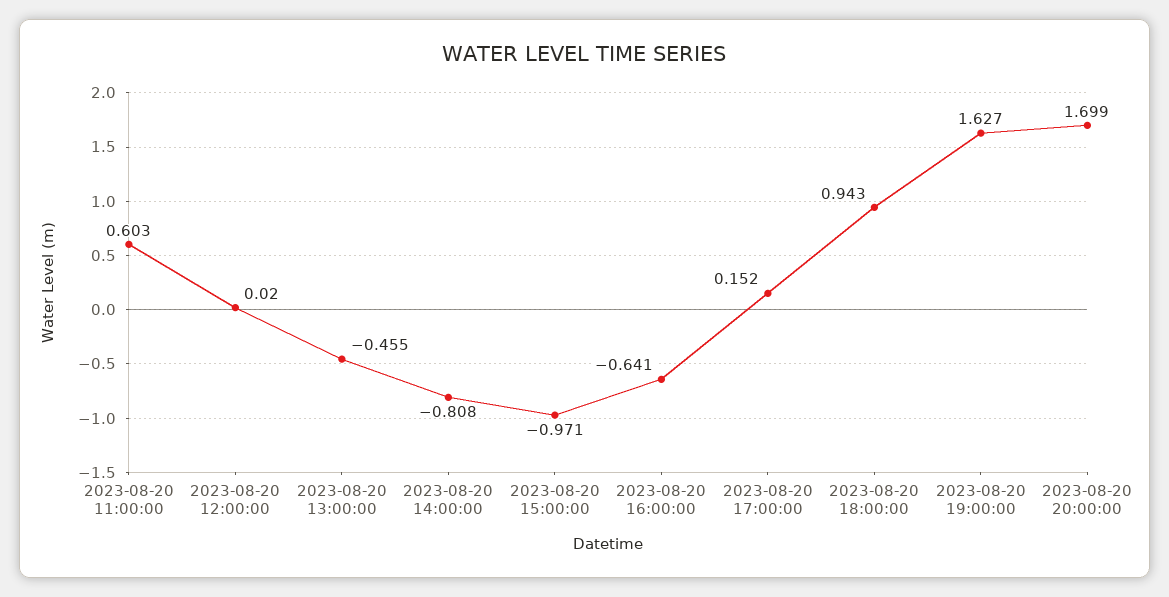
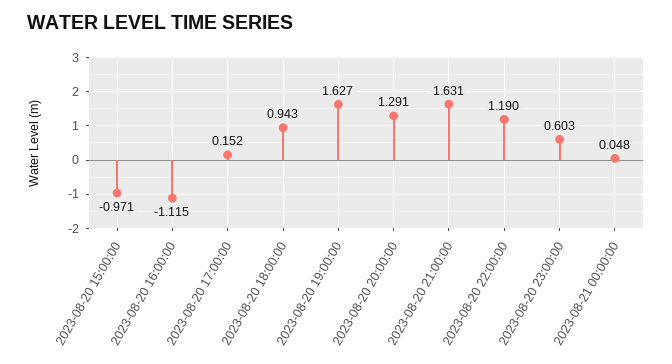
2023-08-20 11:00:00: 0.603 -> none
2023-08-20 12:00:00: 0.02 -> none
2023-08-20 13:00:00: -0.455 -> none
2023-08-20 14:00:00: -0.808 -> none
2023-08-20 16:00:00: -0.641 -> -1.115
2023-08-20 20:00:00: 1.699 -> 1.291
2023-08-20 21:00:00: none -> 1.631
2023-08-20 22:00:00: none -> 1.19
2023-08-20 23:00:00: none -> 0.603
2023-08-21 00:00:00: none -> 0.048

